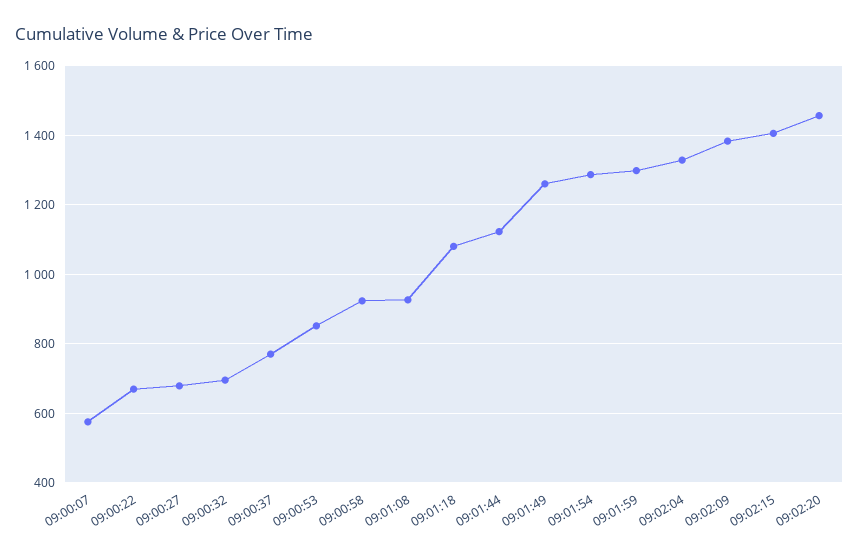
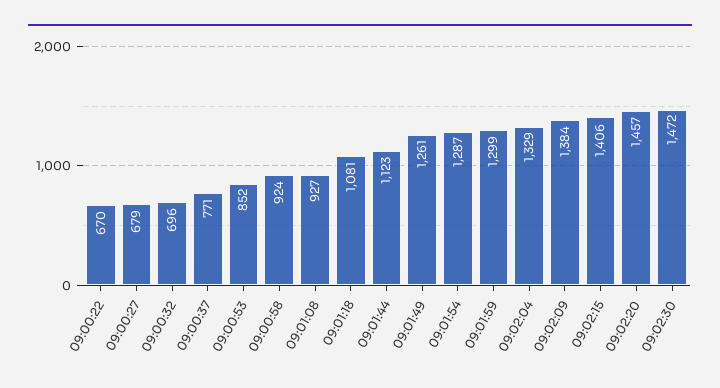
09:00:07: 580 -> none
09:02:30: none -> 1472

